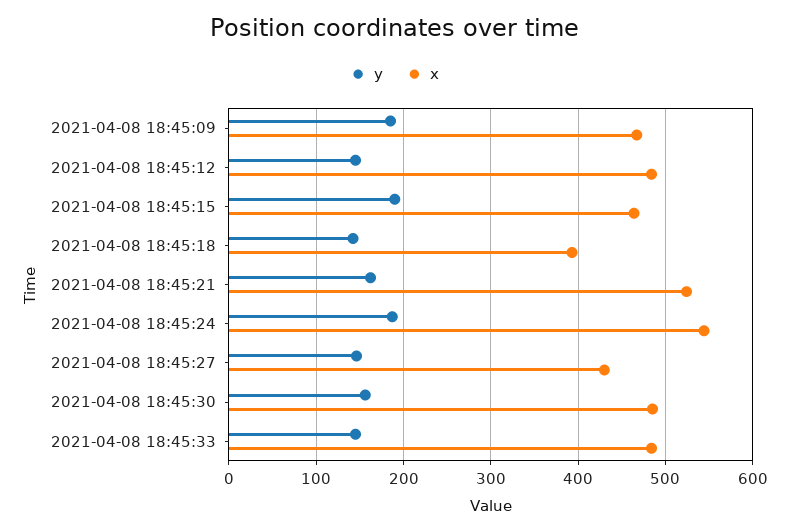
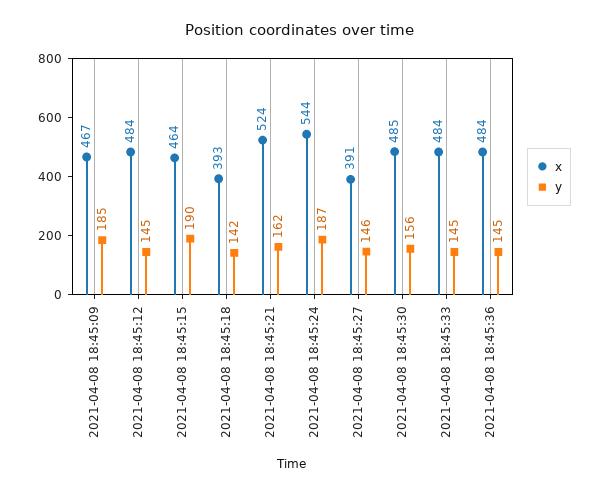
x, 2021-04-08 18:45:27: 430 -> 391
x, 2021-04-08 18:45:36: none -> 484
y, 2021-04-08 18:45:36: none -> 145

